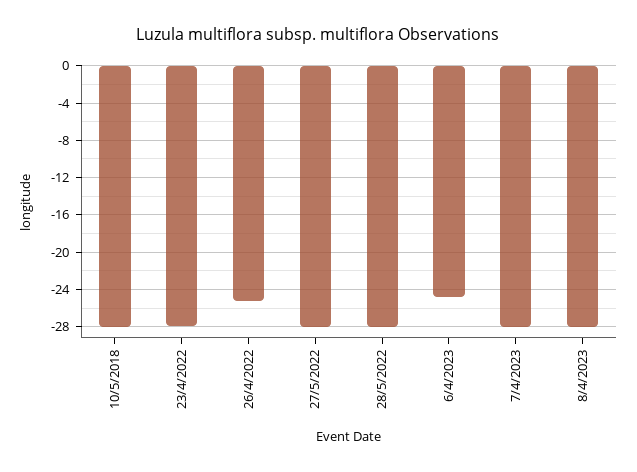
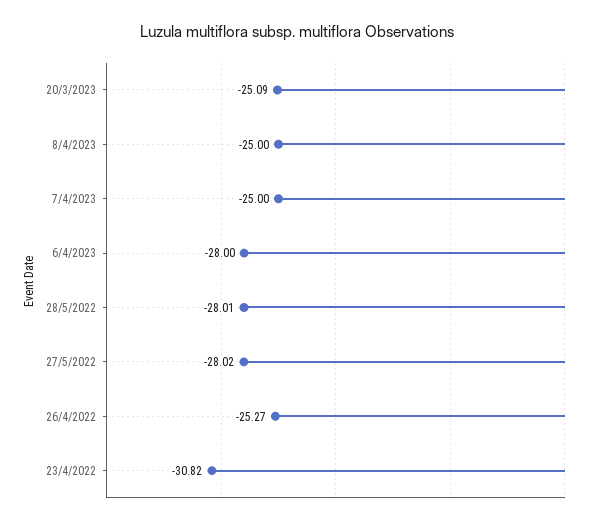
10/5/2018: -28 -> none
23/4/2022: -28 -> -30.82
6/4/2023: -25 -> -28
7/4/2023: -28 -> -25
8/4/2023: -28 -> -25
20/3/2023: none -> -25.09

